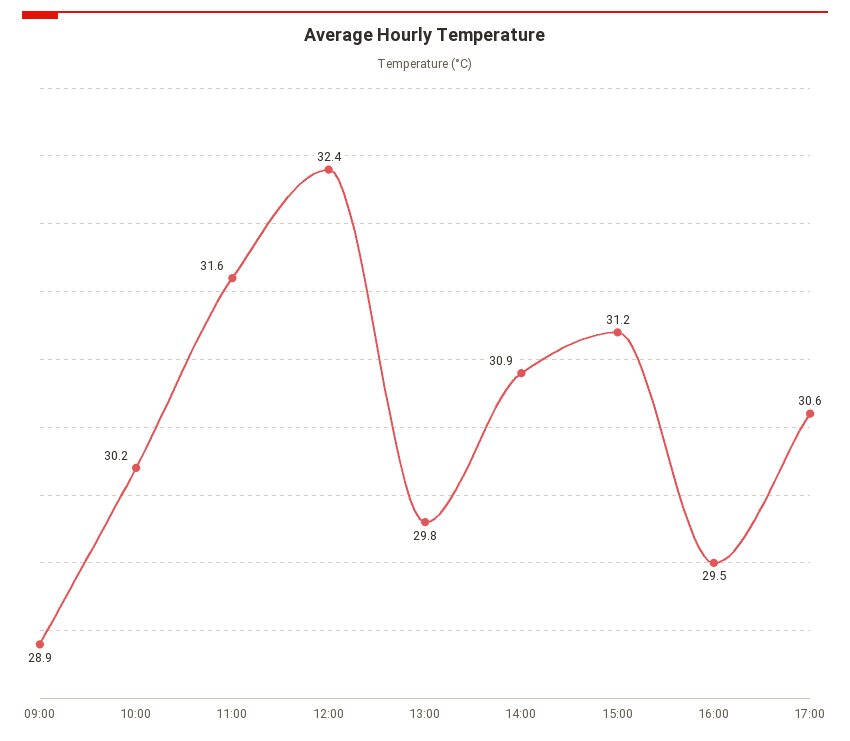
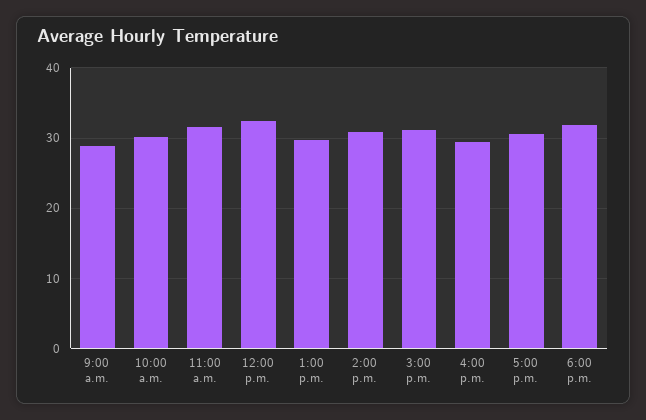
6:00 p.m.: none -> 32

